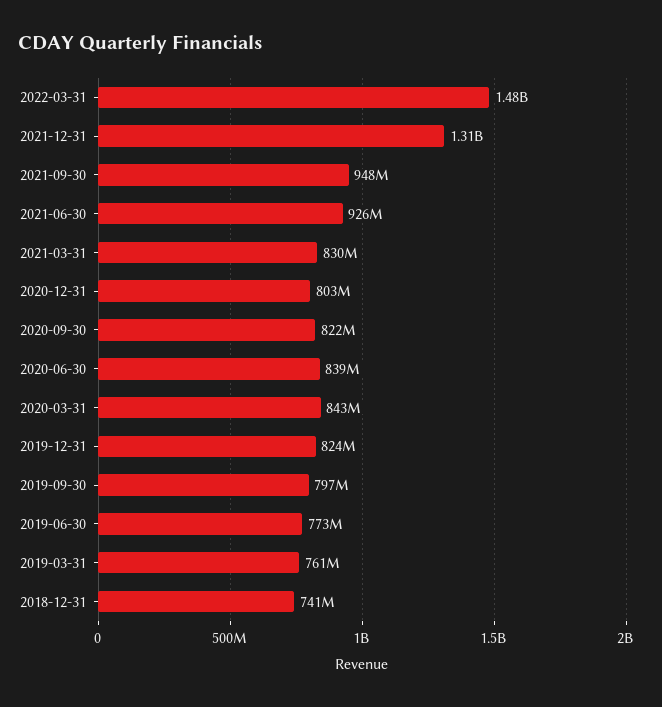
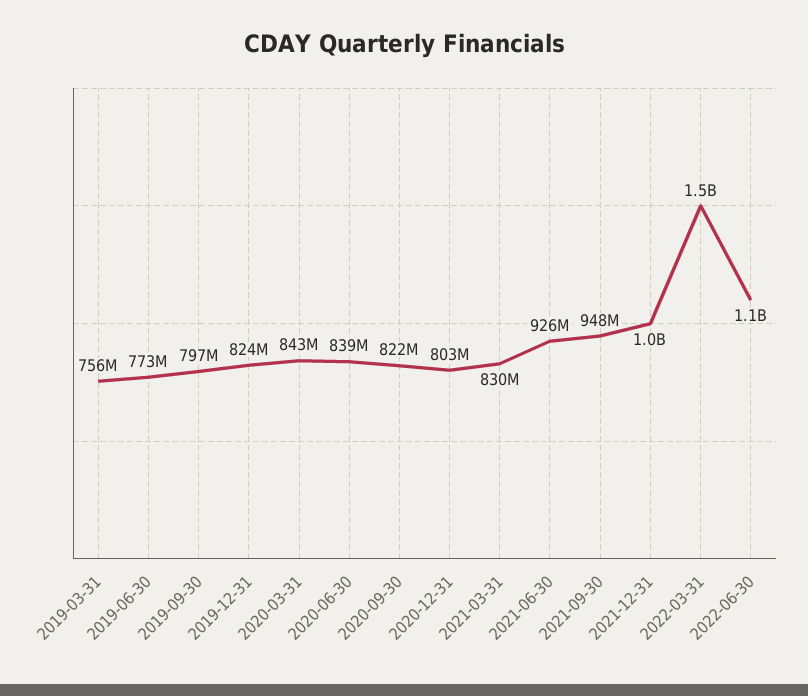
2021-12-31: 1310000000 -> 1000000000
2019-03-31: 761000000 -> 756000000
2018-12-31: 741000000 -> none
2022-06-30: none -> 1100000000

